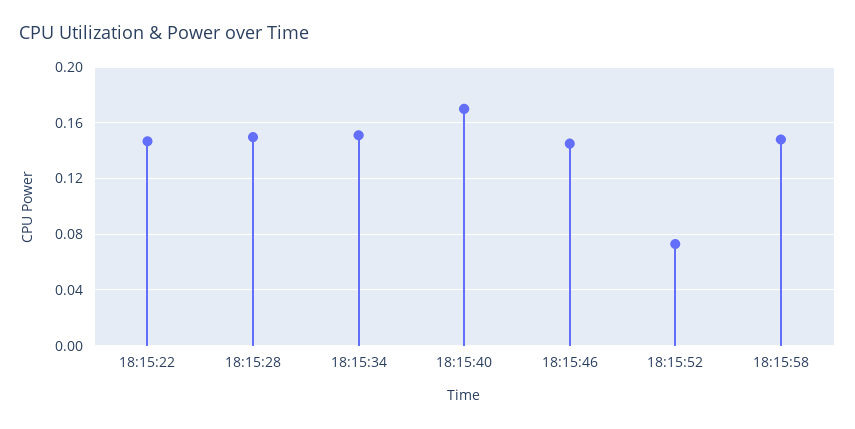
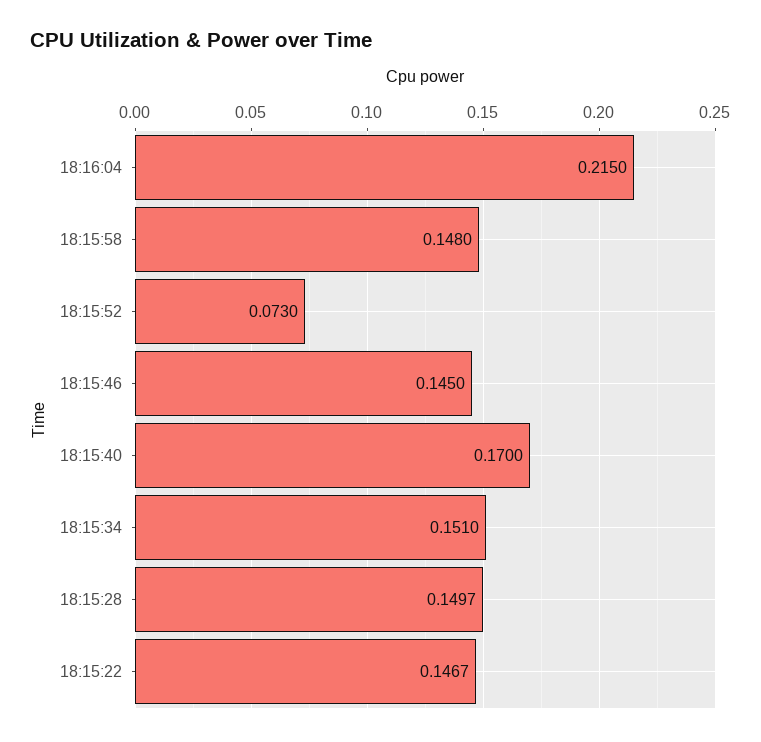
18:16:04: none -> 0.215

